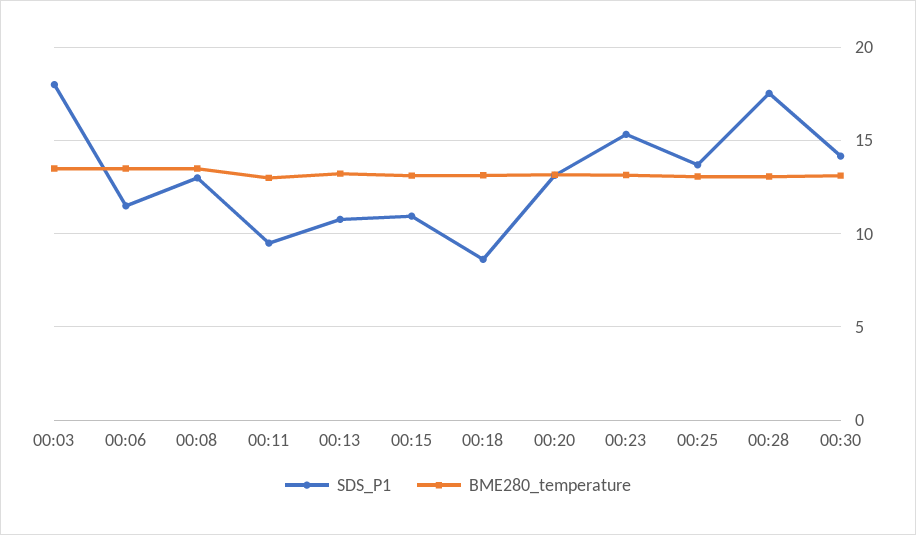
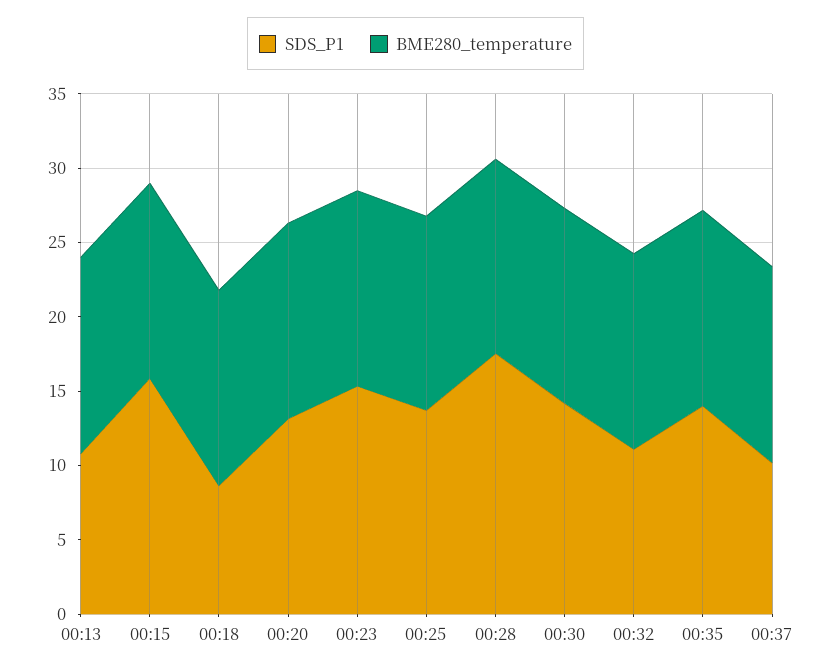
SDS_P1, 00:03: 18 -> none
BME280_temperature, 00:03: 13.5 -> none
SDS_P1, 00:06: 11.5 -> none
BME280_temperature, 00:06: 13.5 -> none
SDS_P1, 00:08: 13 -> none
BME280_temperature, 00:08: 13.5 -> none
SDS_P1, 00:11: 9.5 -> none
BME280_temperature, 00:11: 13 -> none
SDS_P1, 00:15: 11 -> 16
SDS_P1, 00:32: none -> 11
BME280_temperature, 00:32: none -> 13
SDS_P1, 00:35: none -> 14
BME280_temperature, 00:35: none -> 13
SDS_P1, 00:37: none -> 10
BME280_temperature, 00:37: none -> 13

